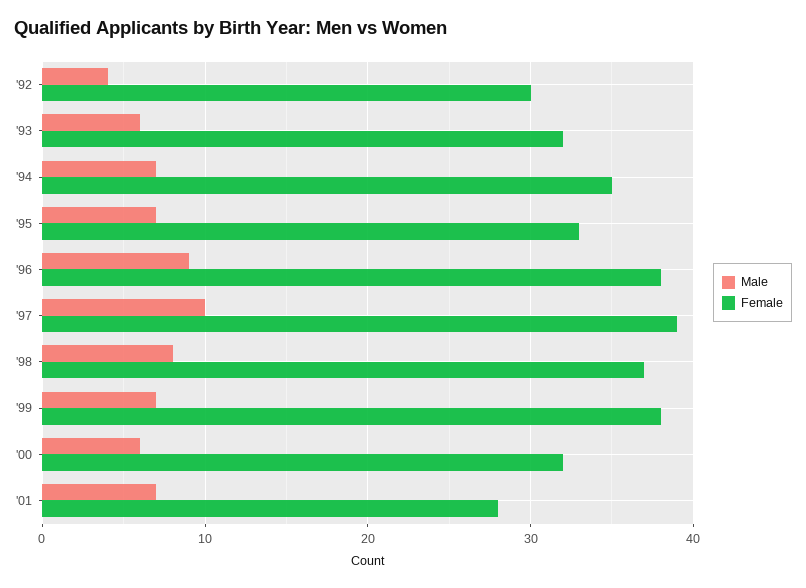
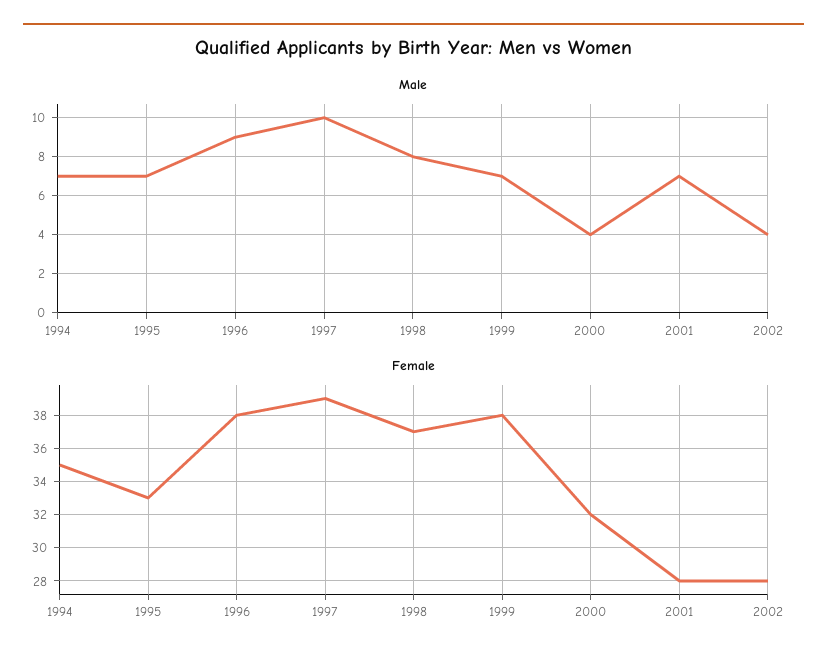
Male, '92: 4 -> none
Female, '92: 30 -> none
Male, '93: 6 -> none
Female, '93: 32 -> none
Male, '00: 6 -> 4
Male, 2002: none -> 4
Female, 2002: none -> 28

